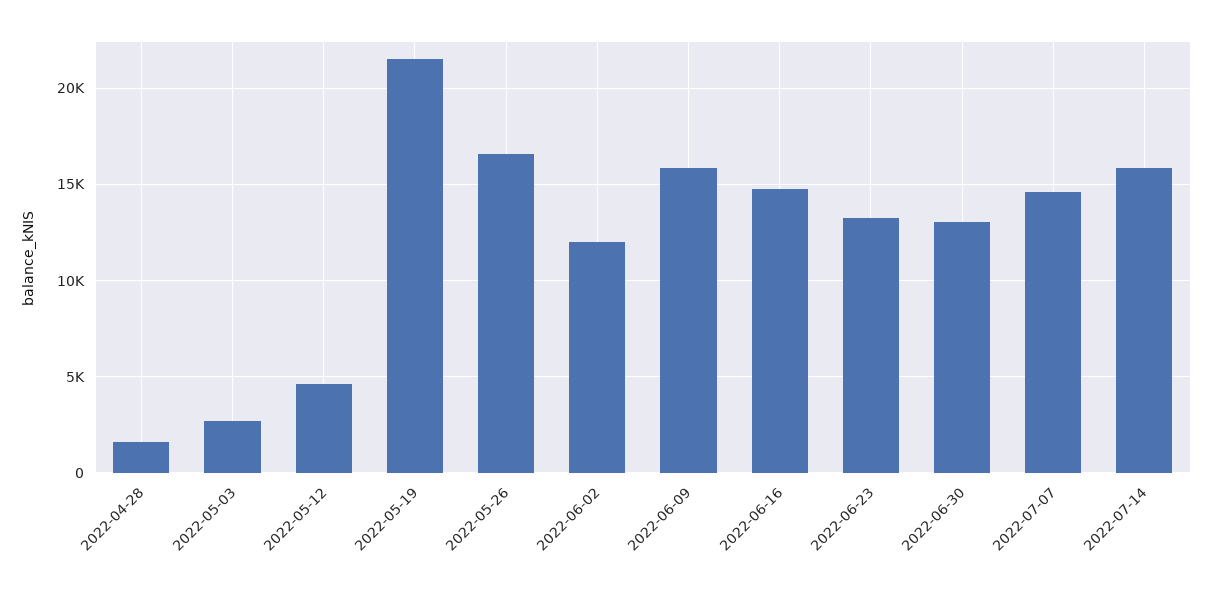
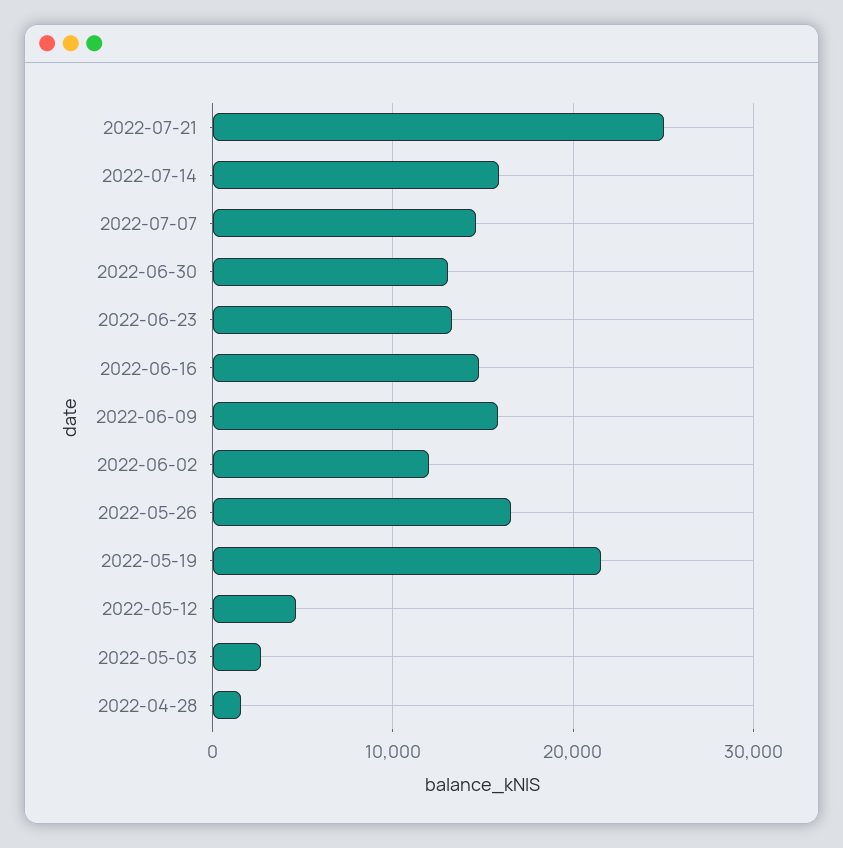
2022-07-21: none -> 25000

